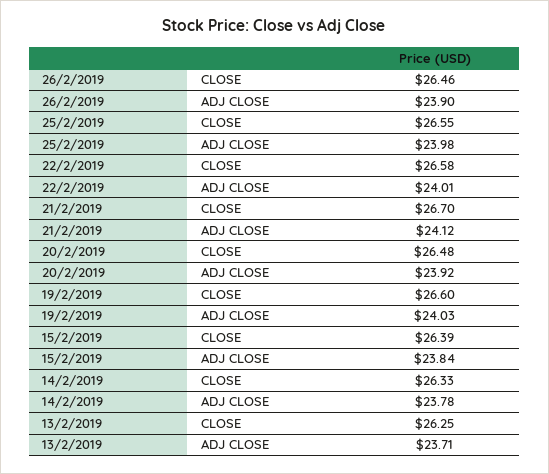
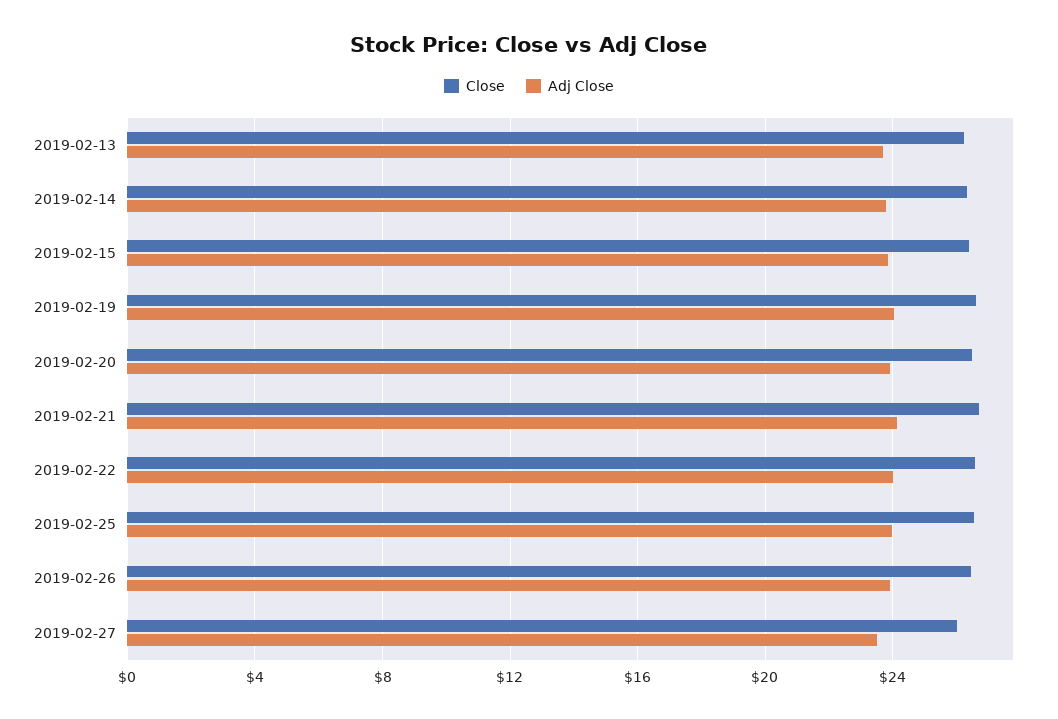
CLOSE, 2019-02-27: none -> 26
ADJ CLOSE, 2019-02-27: none -> 23.5

